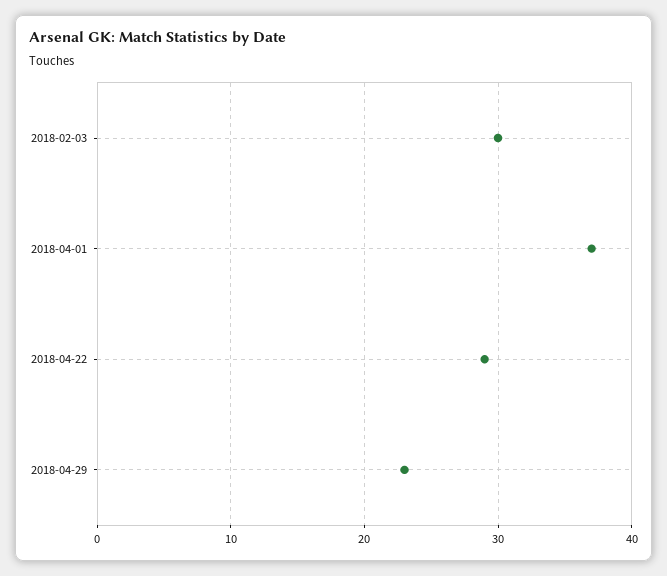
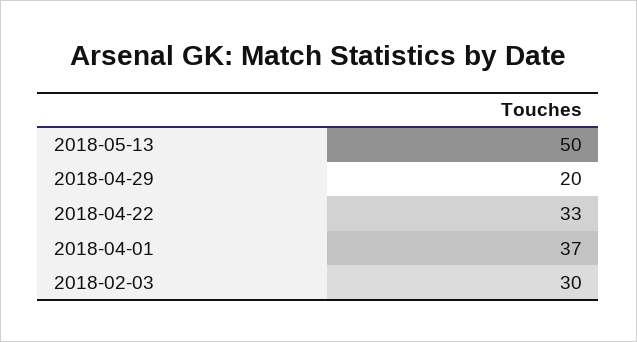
2018-04-22: 29 -> 33
2018-04-29: 23 -> 20
2018-05-13: none -> 50

